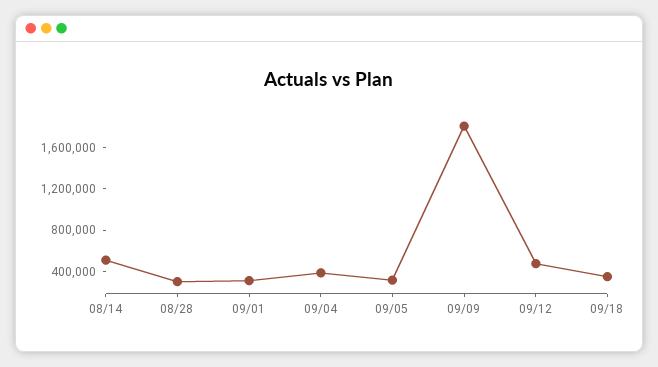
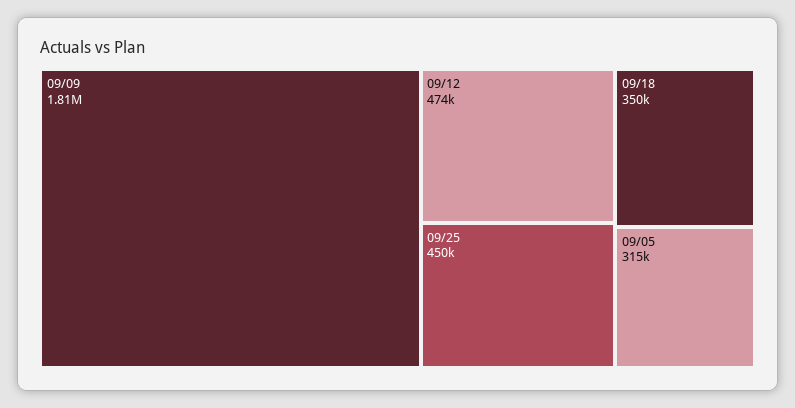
08/14: 500000 -> none
08/28: 300000 -> none
09/01: 300000 -> none
09/04: 400000 -> none
09/25: none -> 450000

